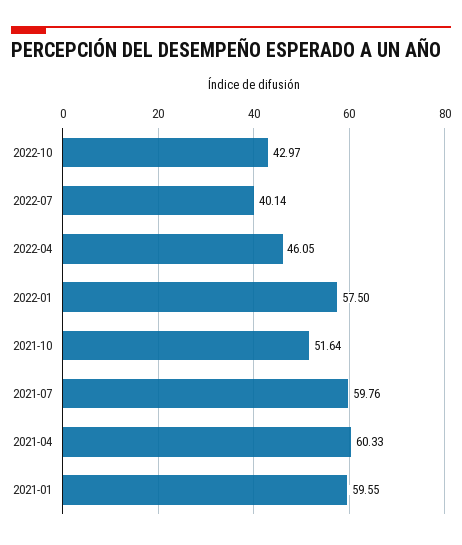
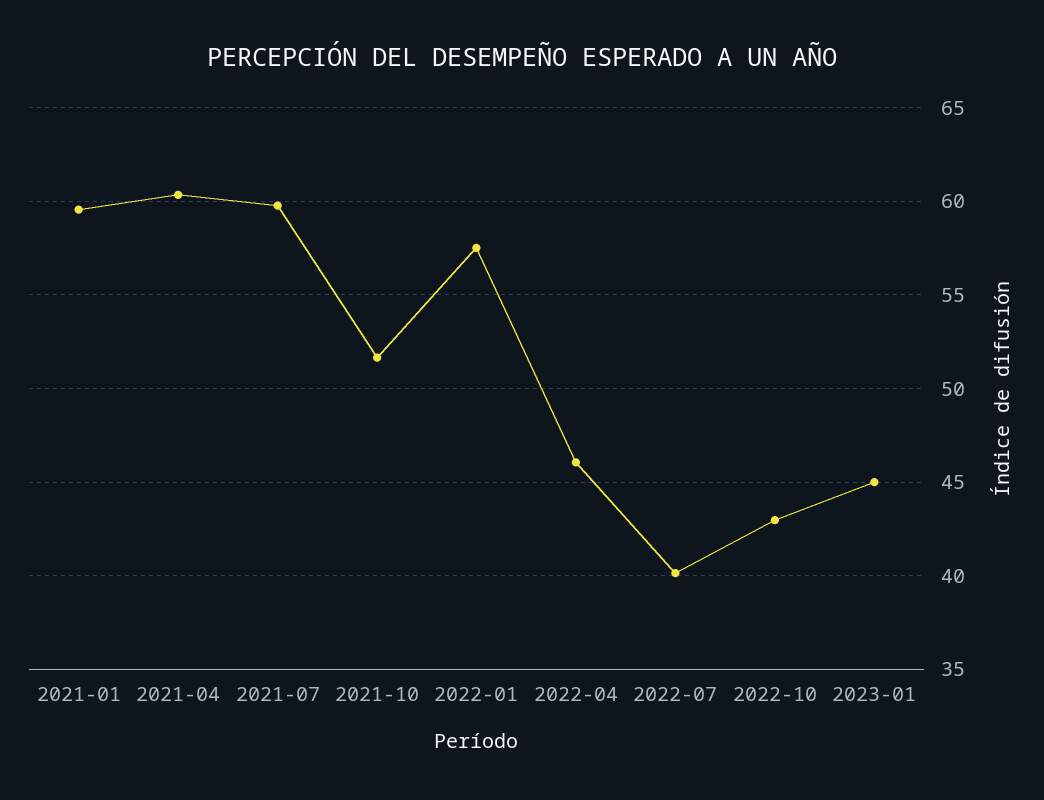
2023-01: none -> 45

